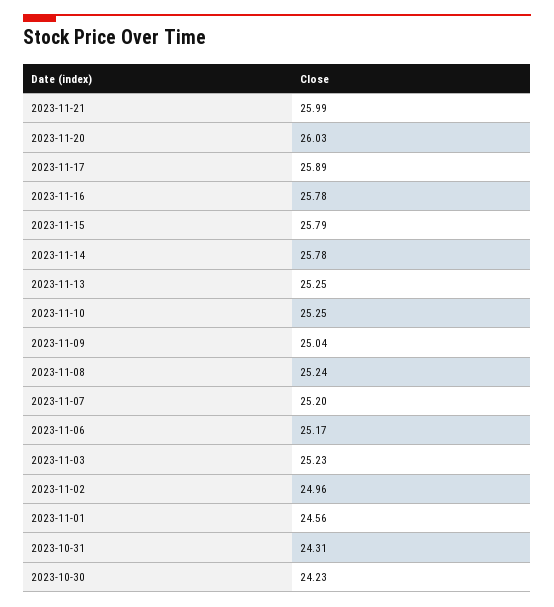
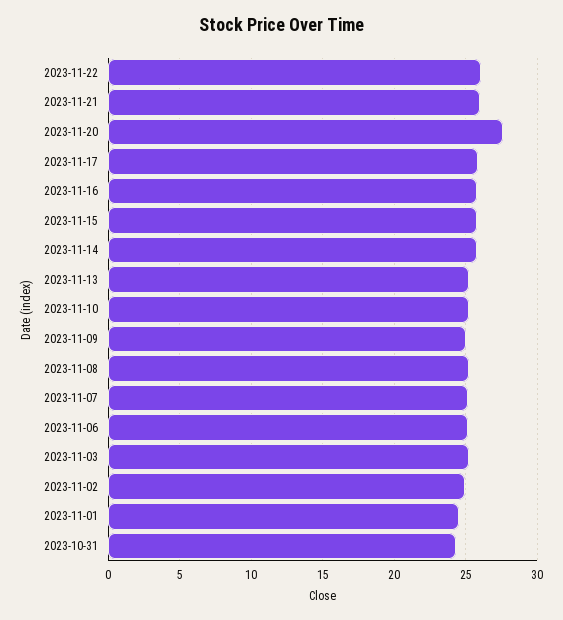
2023-11-20: 26.03 -> 27.5
2023-10-30: 24.23 -> none
2023-11-22: none -> 26

